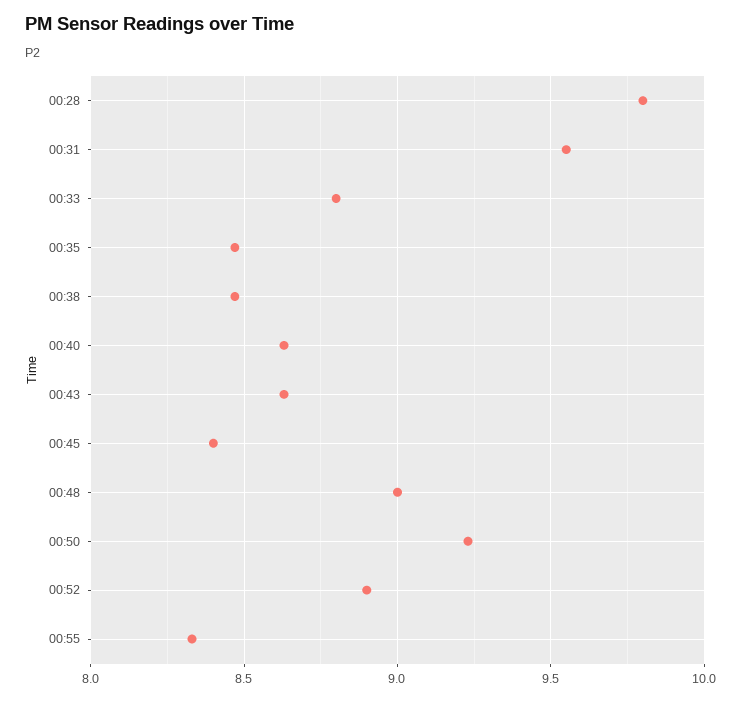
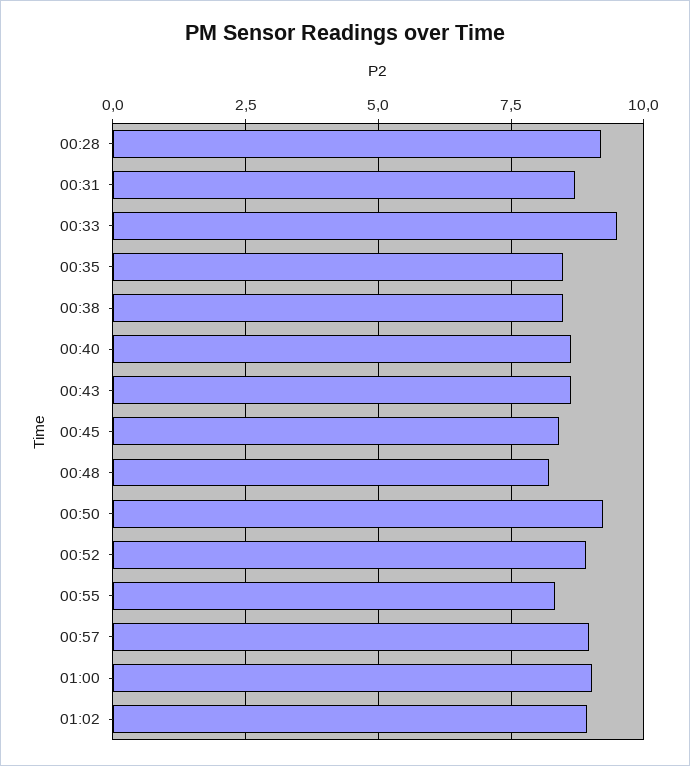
00:28: 9.8 -> 9.25
00:31: 9.55 -> 8.75
00:33: 8.8 -> 9.5
00:48: 9 -> 8.25
00:57: none -> 9
01:00: none -> 9
01:02: none -> 9

